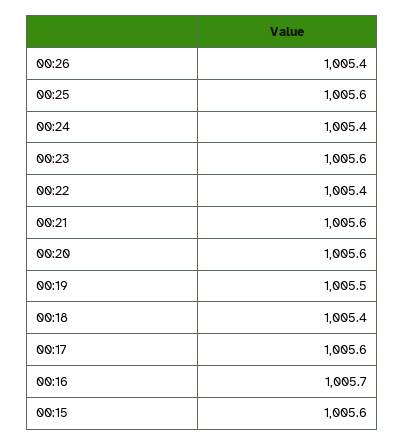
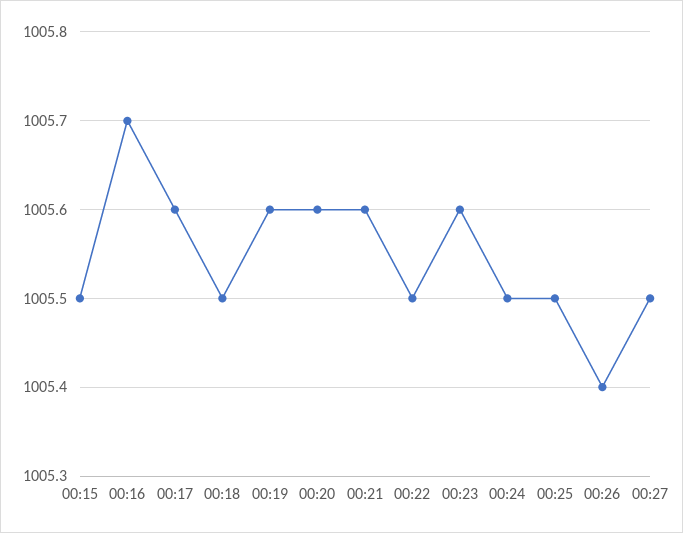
00:25: 1005.6 -> 1005.5
00:24: 1005.4 -> 1005.5
00:22: 1005.4 -> 1005.5
00:19: 1005.5 -> 1005.6
00:18: 1005.4 -> 1005.5
00:15: 1005.6 -> 1005.5
00:27: none -> 1005.5

